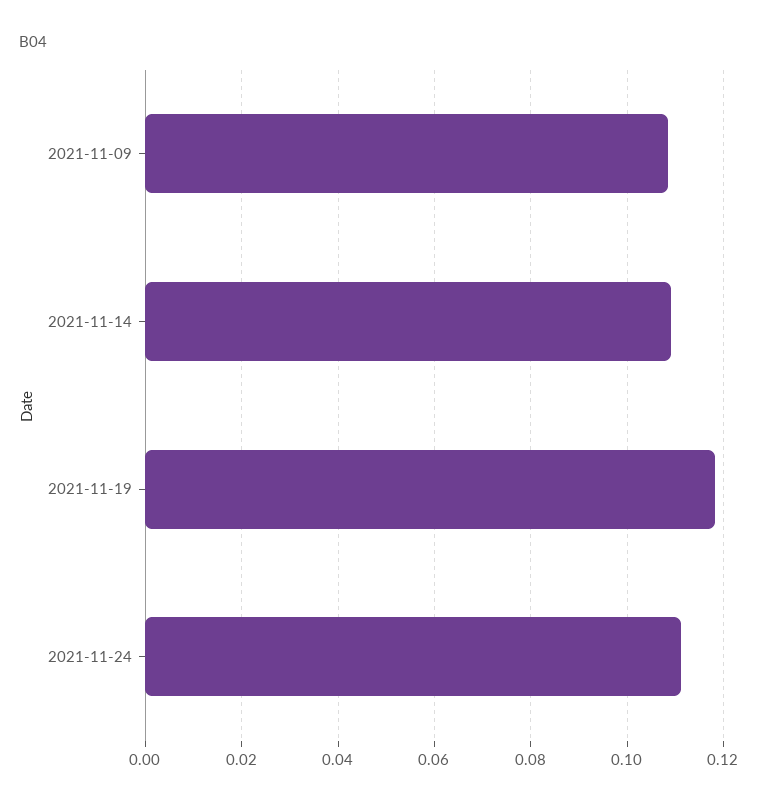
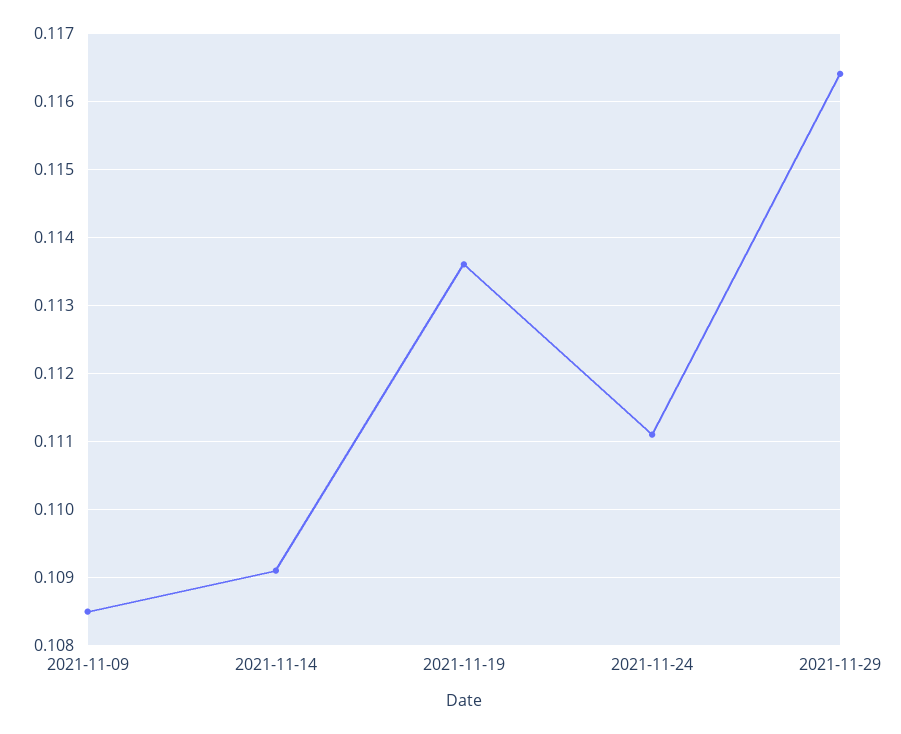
2021-11-19: 0.118 -> 0.1136
2021-11-29: none -> 0.1164

